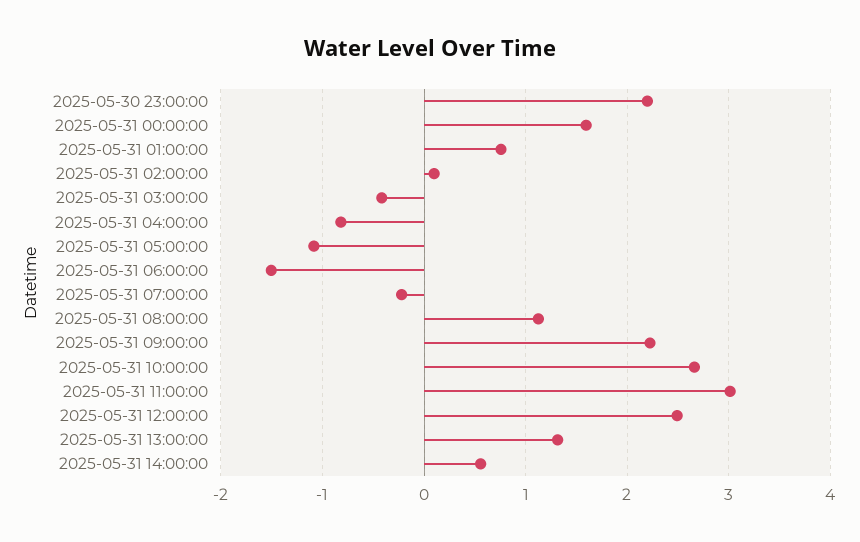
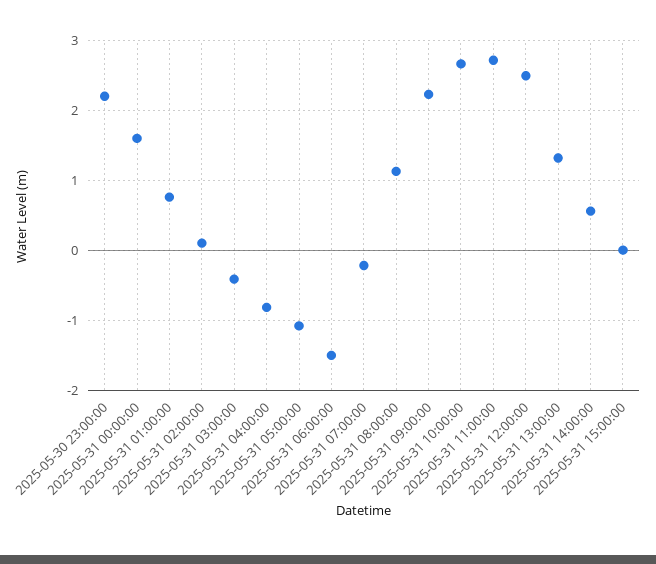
2025-05-31 11:00:00: 3 -> 2.7
2025-05-31 15:00:00: none -> 0

